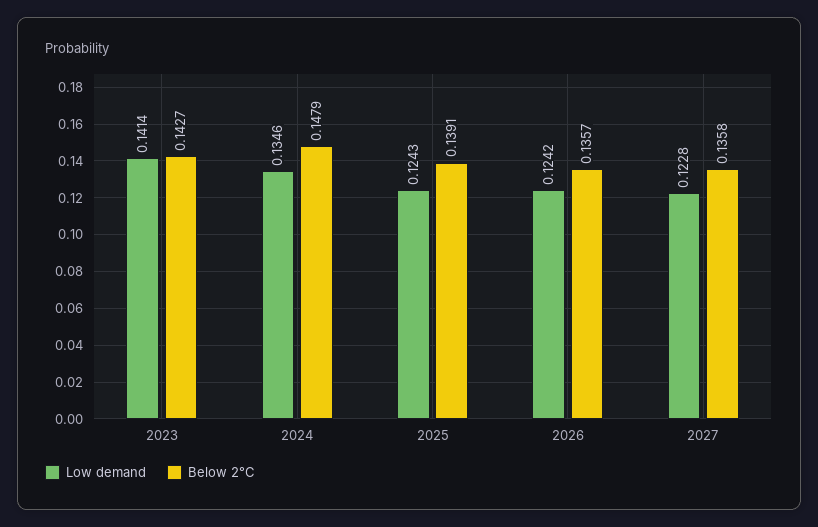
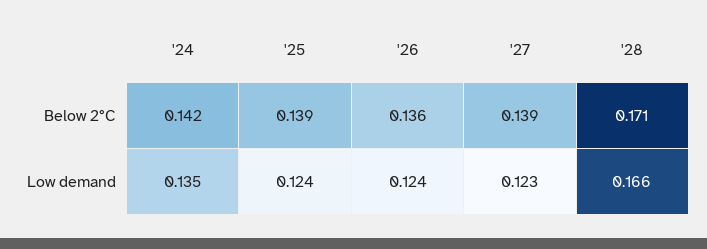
Low demand, 2023: 0.1414 -> none
Below 2°C, 2023: 0.1427 -> none
Below 2°C, 2024: 0.1479 -> 0.142
Below 2°C, 2027: 0.1358 -> 0.139
Below 2°C, '28: none -> 0.171
Low demand, '28: none -> 0.166

